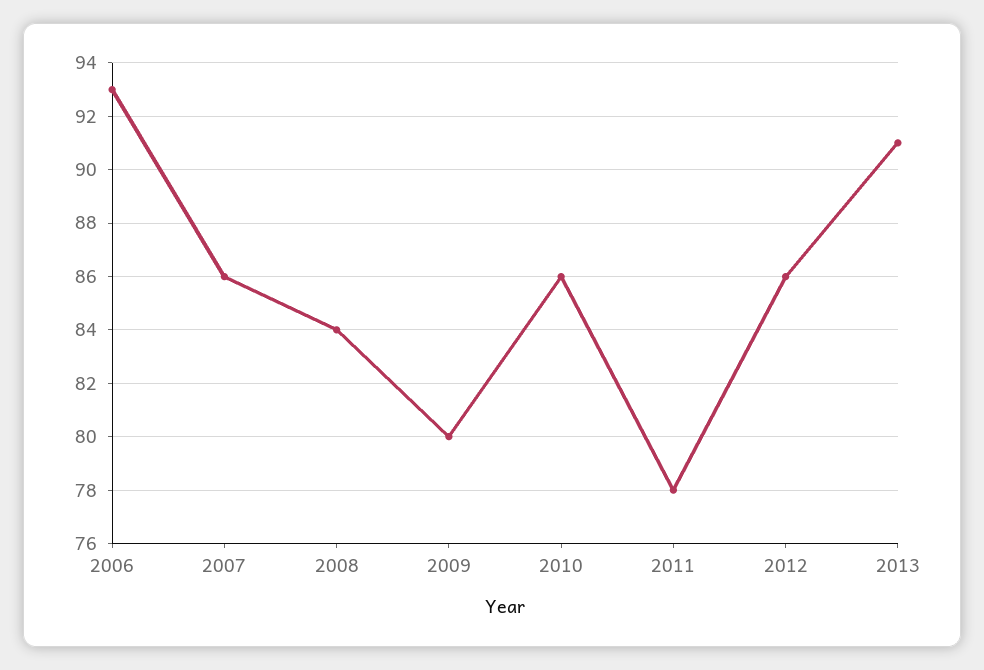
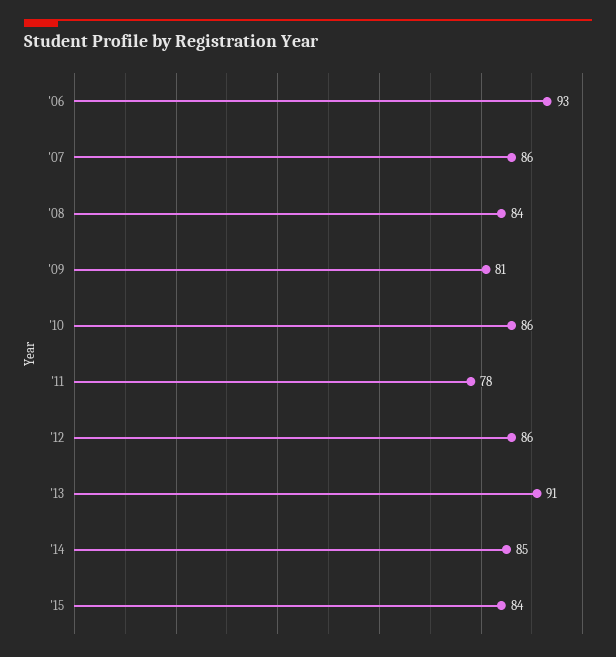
2009: 80 -> 81
'14: none -> 85
'15: none -> 84

